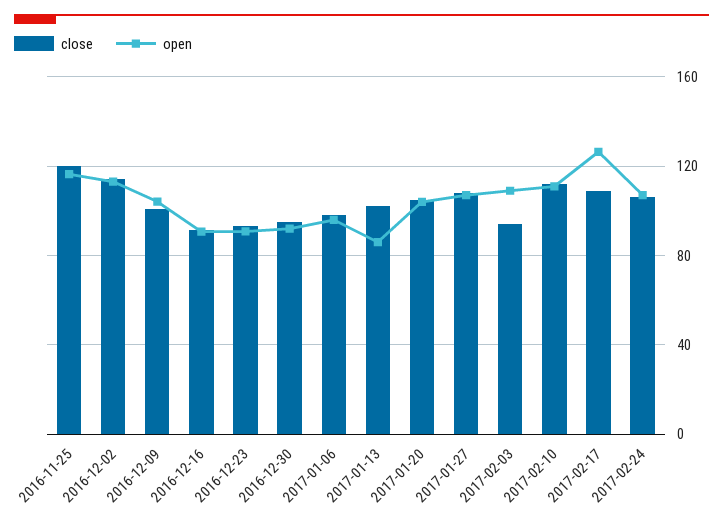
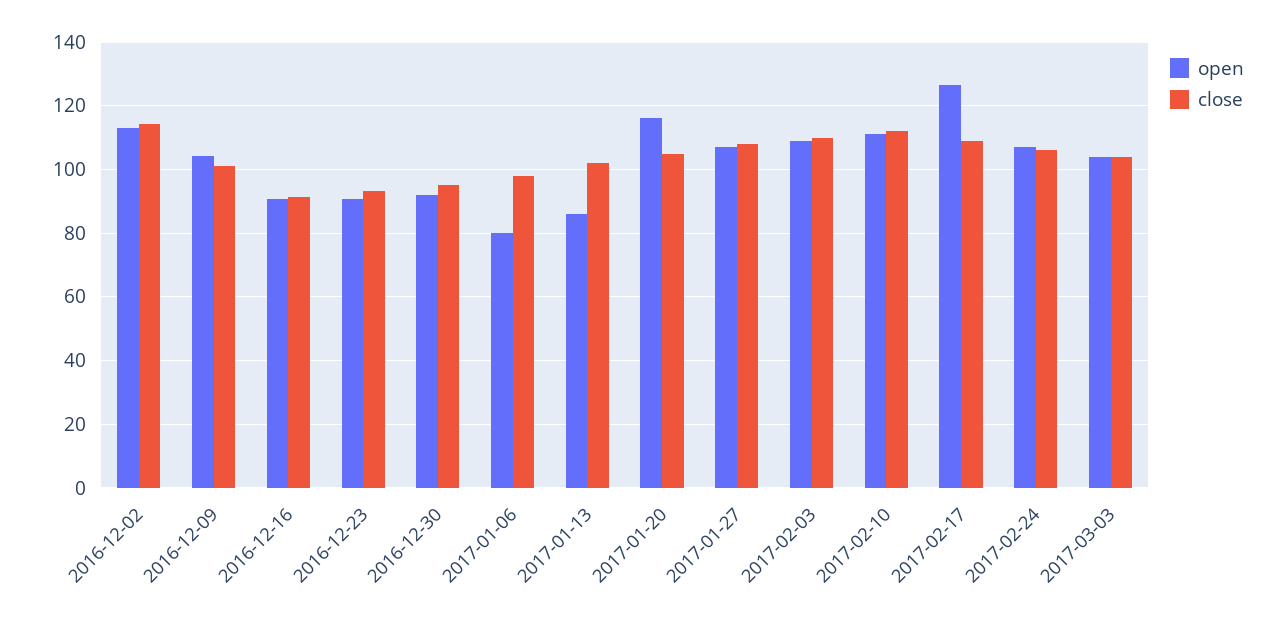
close, 2016-11-25: 120 -> none
open, 2016-11-25: 115 -> none
open, 2017-01-06: 95 -> 80
open, 2017-01-20: 105 -> 116
close, 2017-02-03: 95 -> 110
open, 2017-03-03: none -> 104
close, 2017-03-03: none -> 104

